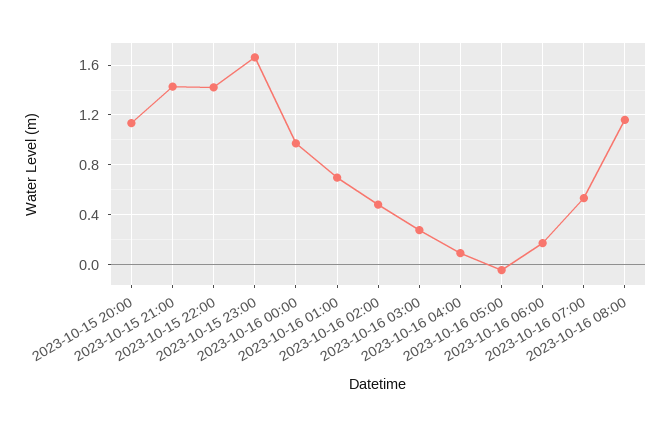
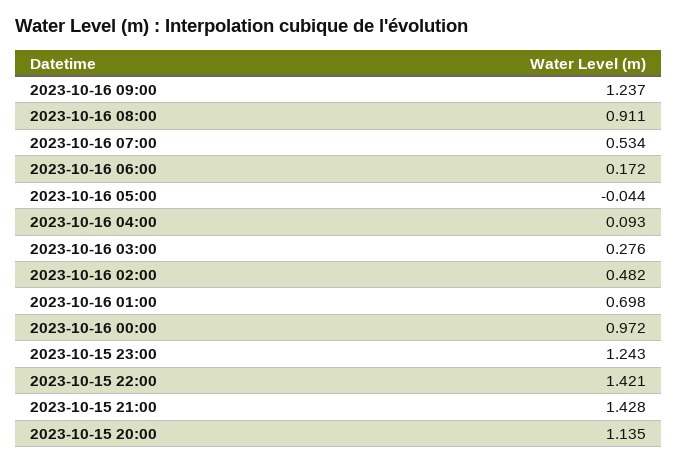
2023-10-15 23:00: 1.65 -> 1.243
2023-10-16 08:00: 1.15 -> 0.911
2023-10-16 09:00: none -> 1.237

